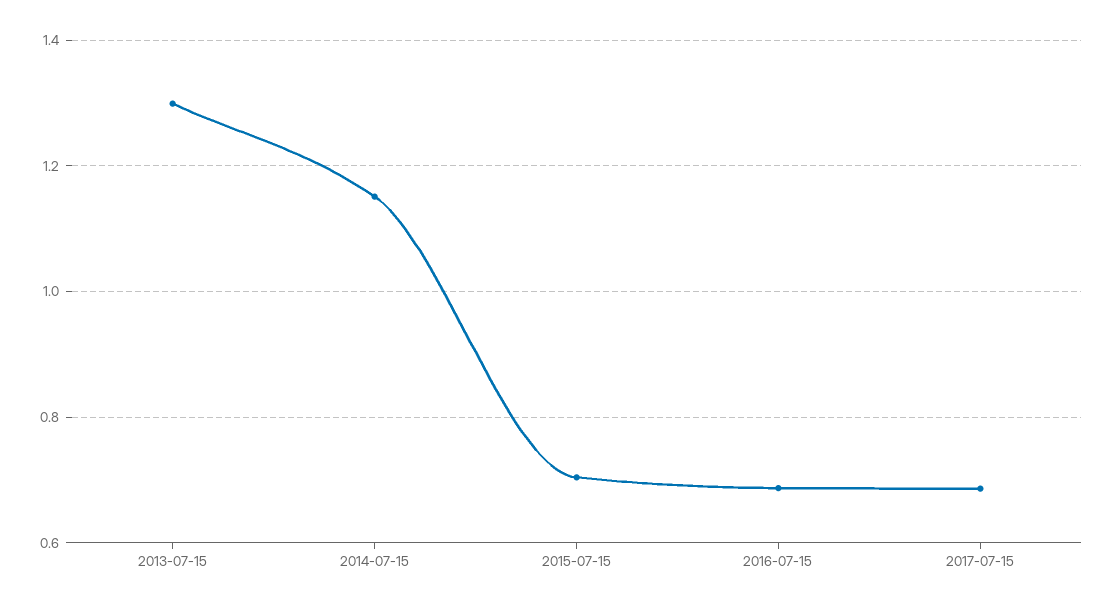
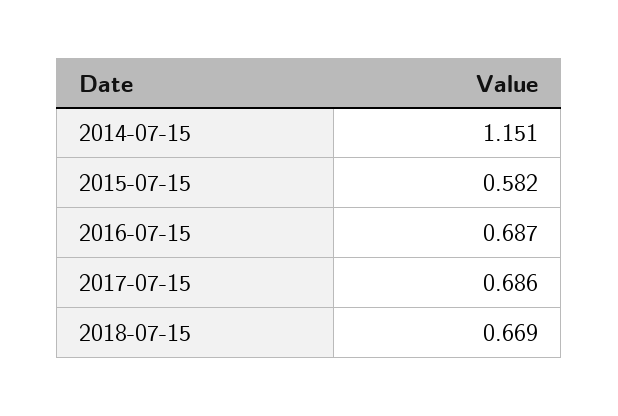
2013-07-15: 1.3 -> none
2015-07-15: 0.7 -> 0.582
2018-07-15: none -> 0.669

